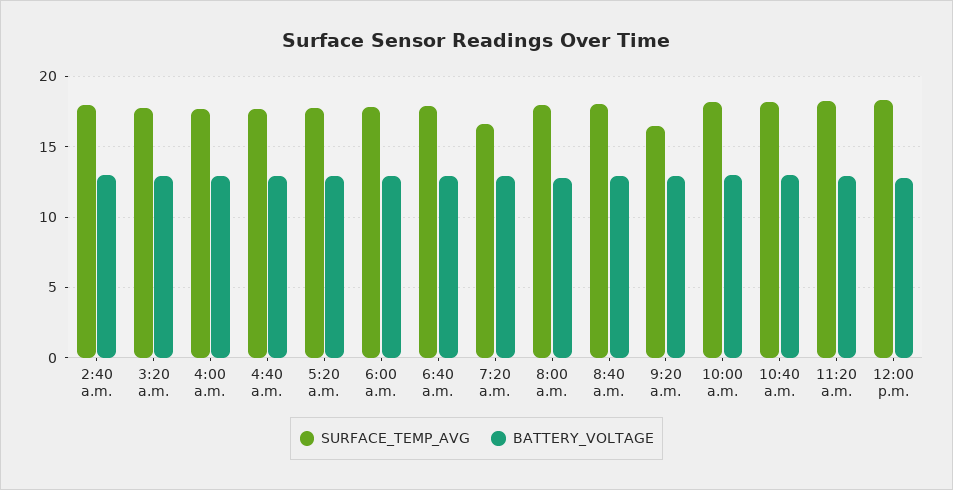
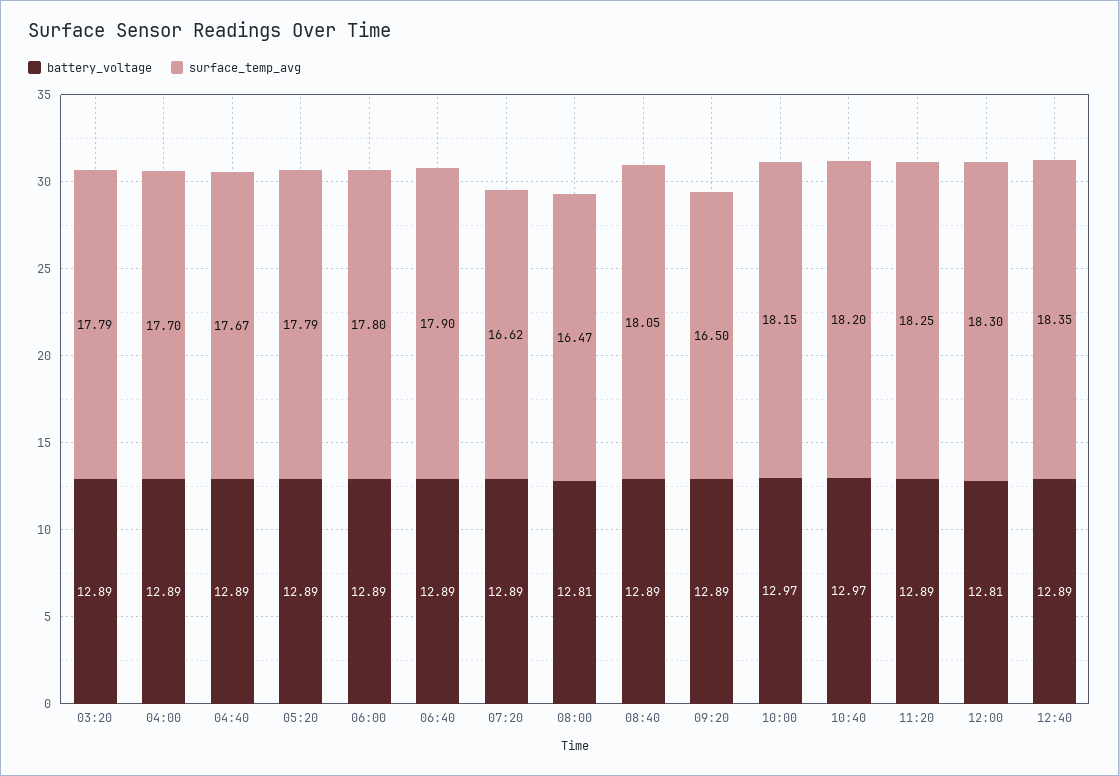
SURFACE_TEMP_AVG, 2:40 a.m.: 18 -> none
BATTERY_VOLTAGE, 2:40 a.m.: 13 -> none
SURFACE_TEMP_AVG, 8:00 a.m.: 18 -> 16.47
BATTERY_VOLTAGE, 12:40: none -> 12.89
SURFACE_TEMP_AVG, 12:40: none -> 18.35

